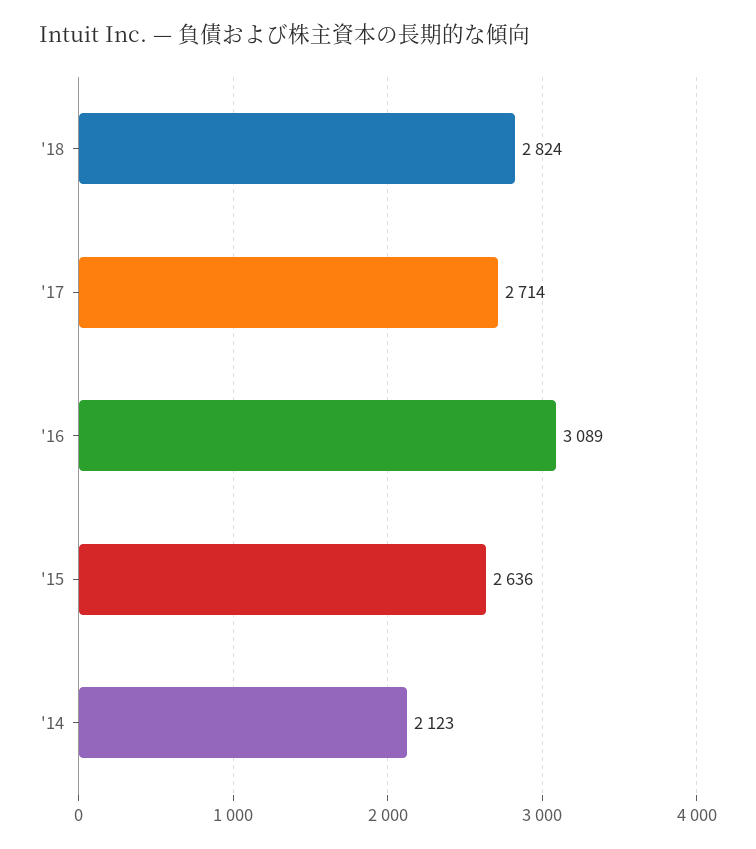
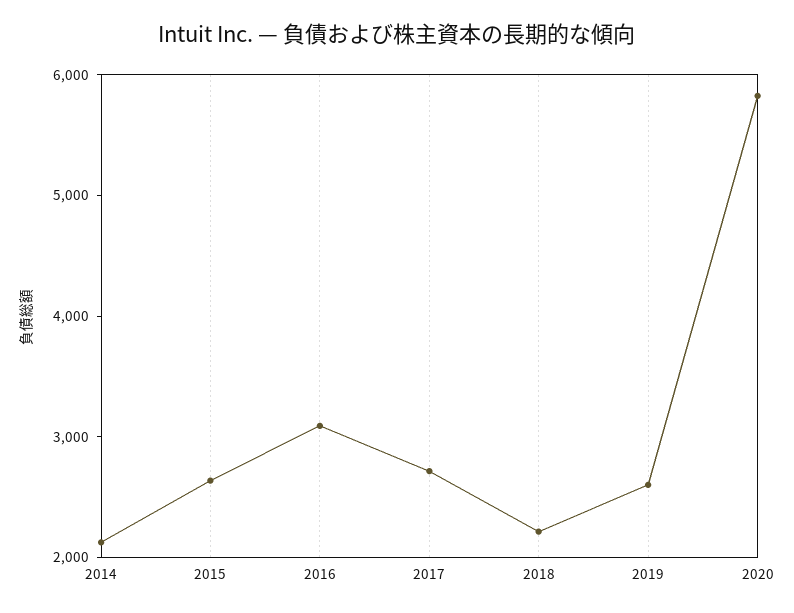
'18: 2824 -> 2200
2019: none -> 2600
2020: none -> 5800

